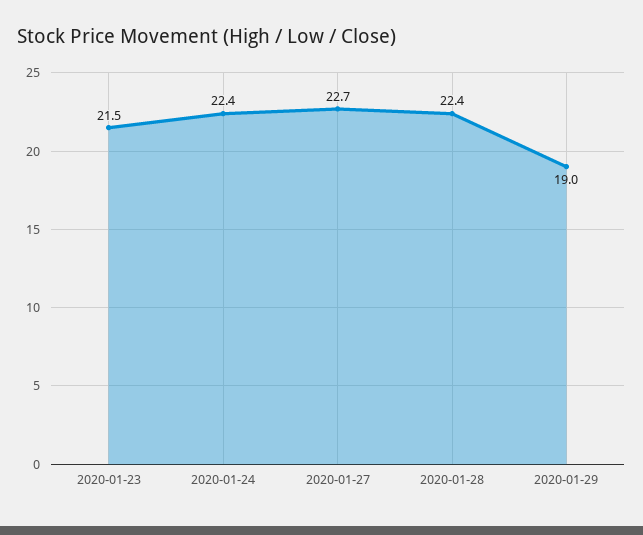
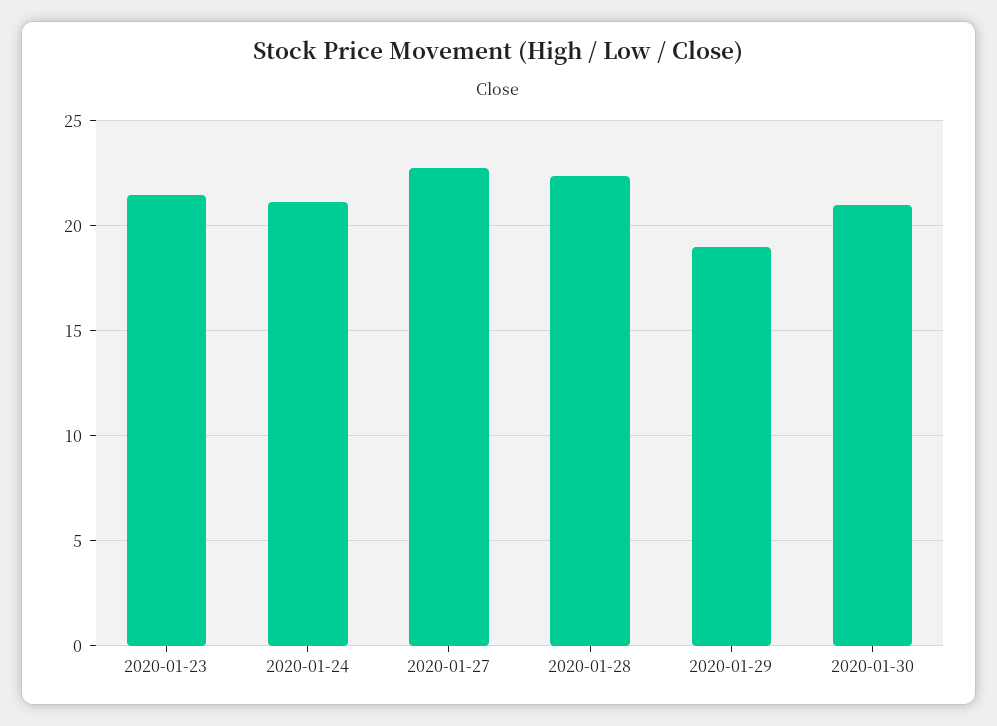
2020-01-24: 22.4 -> 21
2020-01-30: none -> 21

